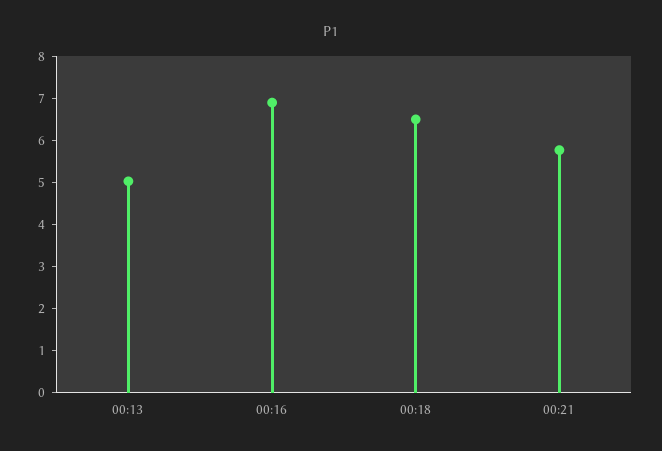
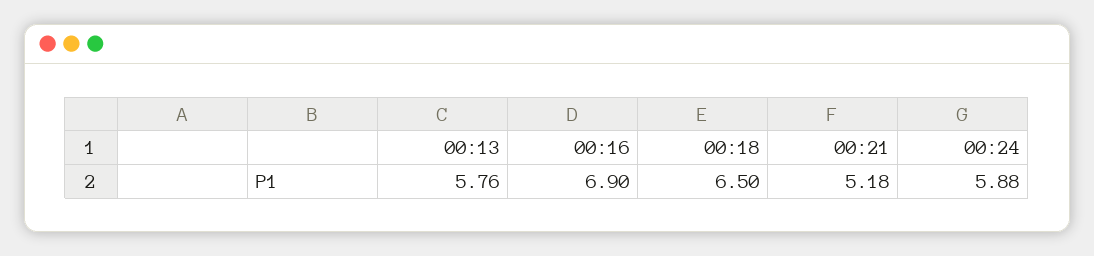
00:13: 5 -> 5.76
00:21: 5.8 -> 5.18
00:24: none -> 5.88

